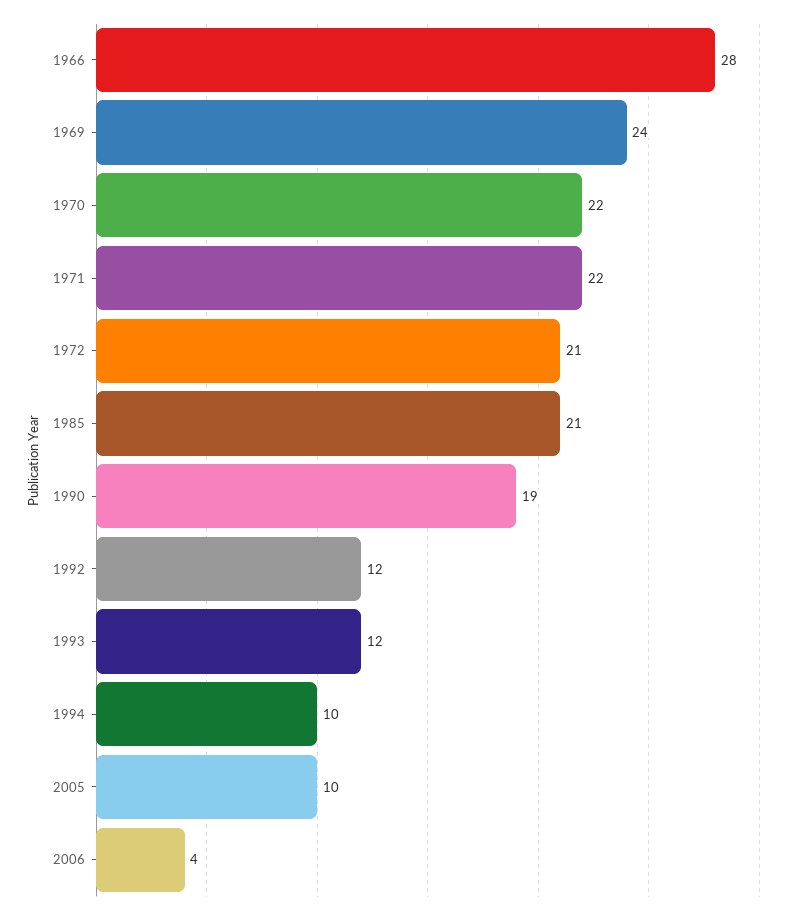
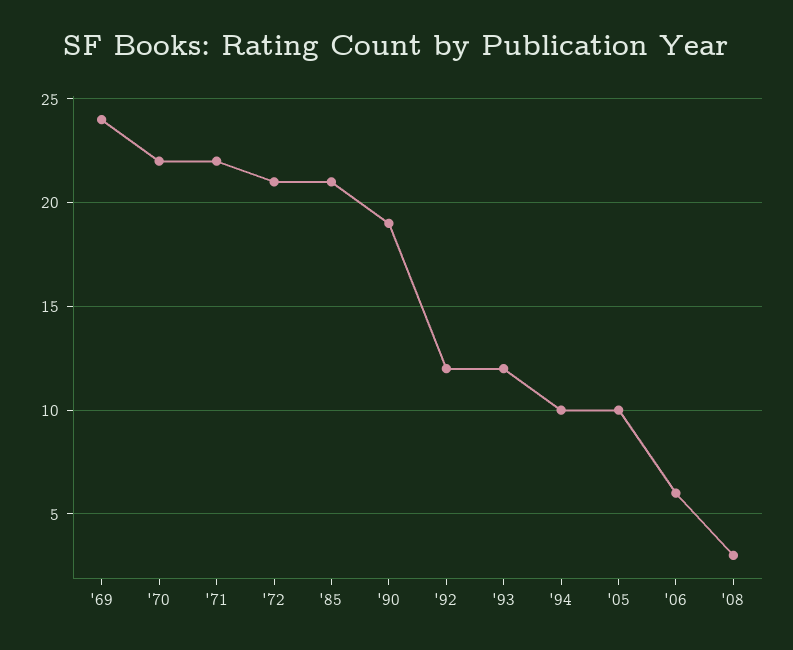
1966: 28 -> none
2006: 4 -> 6
'08: none -> 3

